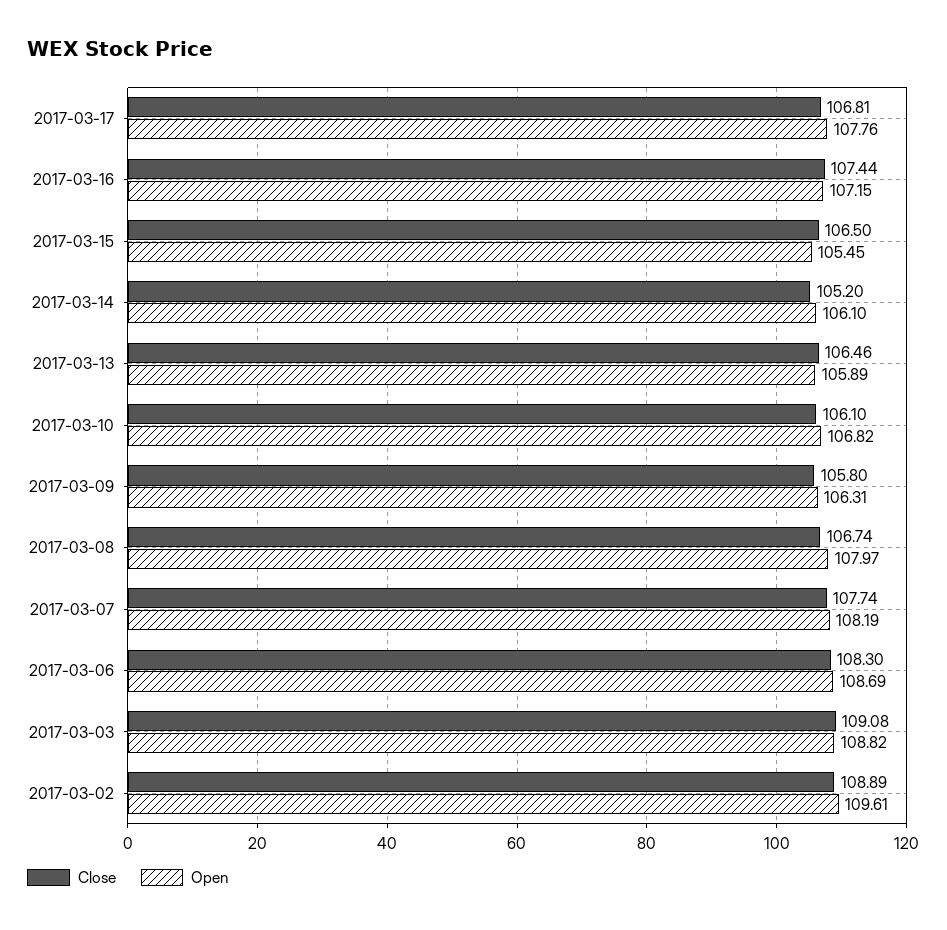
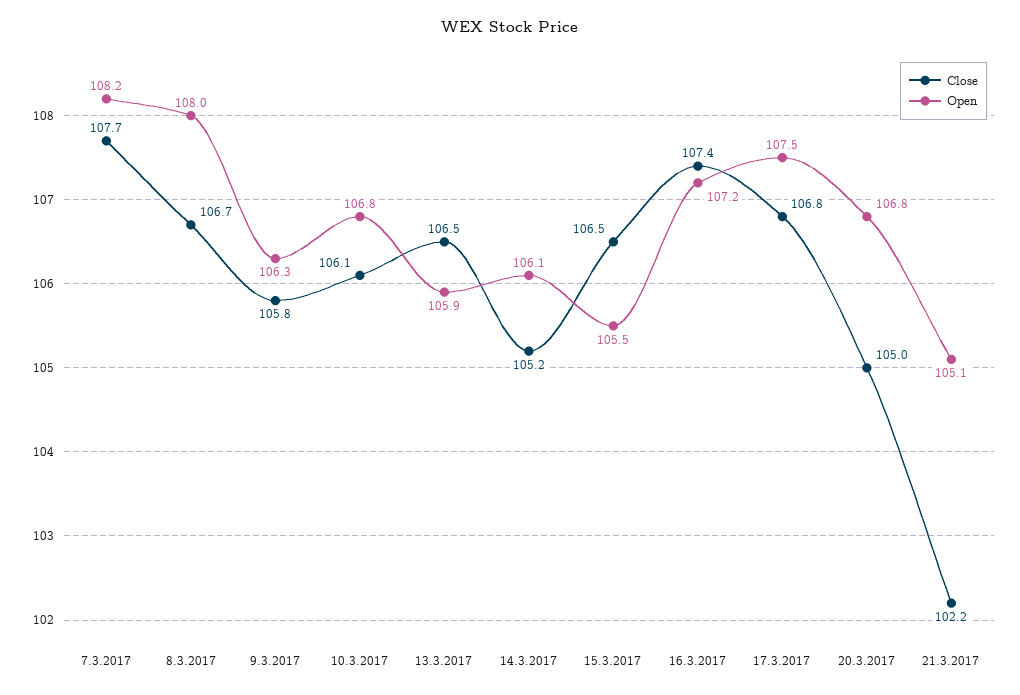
Open, 2017-03-17: 107.76 -> 107.5
Close, 2017-03-06: 108.3 -> none
Open, 2017-03-06: 108.69 -> none
Close, 2017-03-03: 109.08 -> none
Open, 2017-03-03: 108.82 -> none
Close, 2017-03-02: 108.89 -> none
Open, 2017-03-02: 109.61 -> none
Close, 20.3.2017: none -> 105
Open, 20.3.2017: none -> 106.8
Close, 21.3.2017: none -> 102.2
Open, 21.3.2017: none -> 105.1

